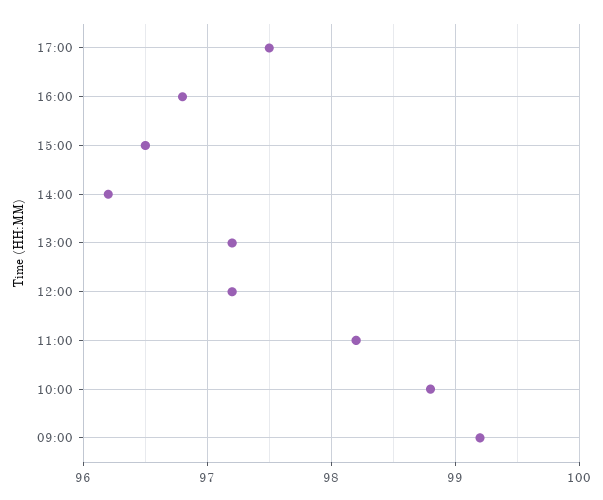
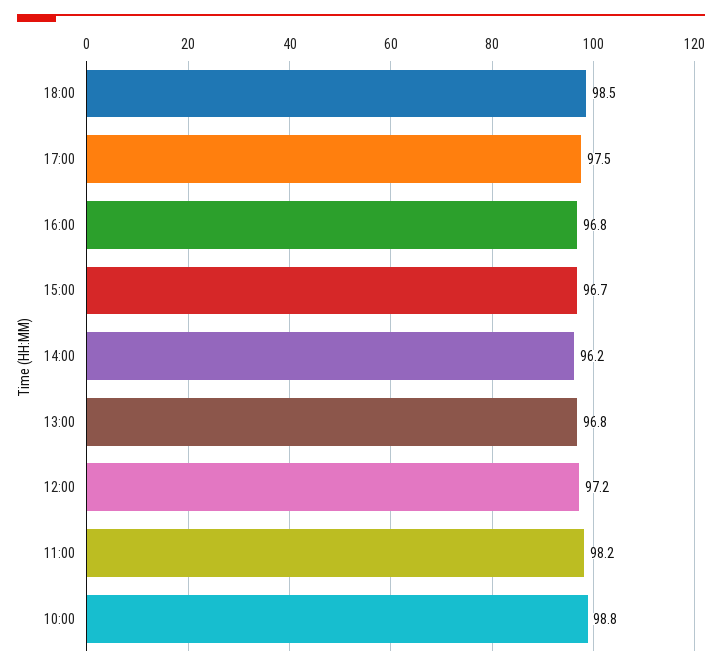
15:00: 96.5 -> 96.7
13:00: 97.2 -> 96.8
09:00: 99.2 -> none
18:00: none -> 98.5

